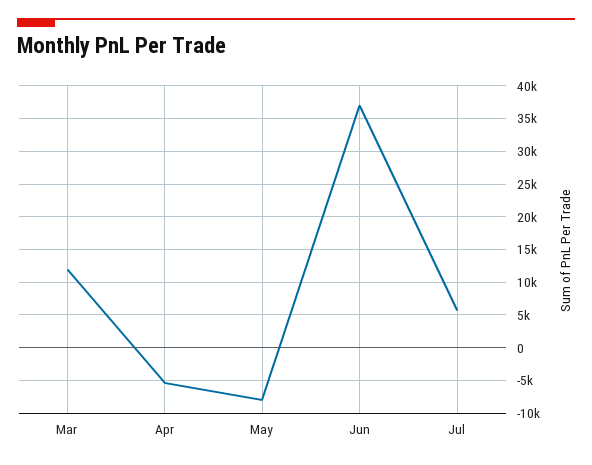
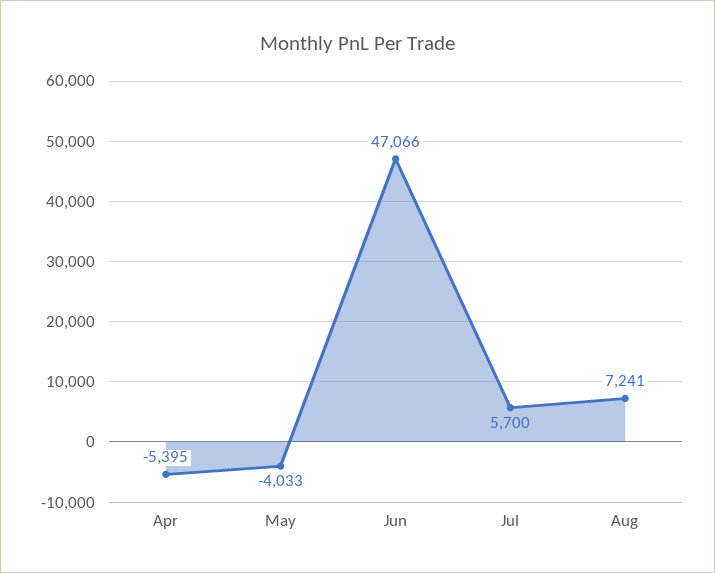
Mar: 12000 -> none
May: -8000 -> -4033
Jun: 37000 -> 47066
Aug: none -> 7241

